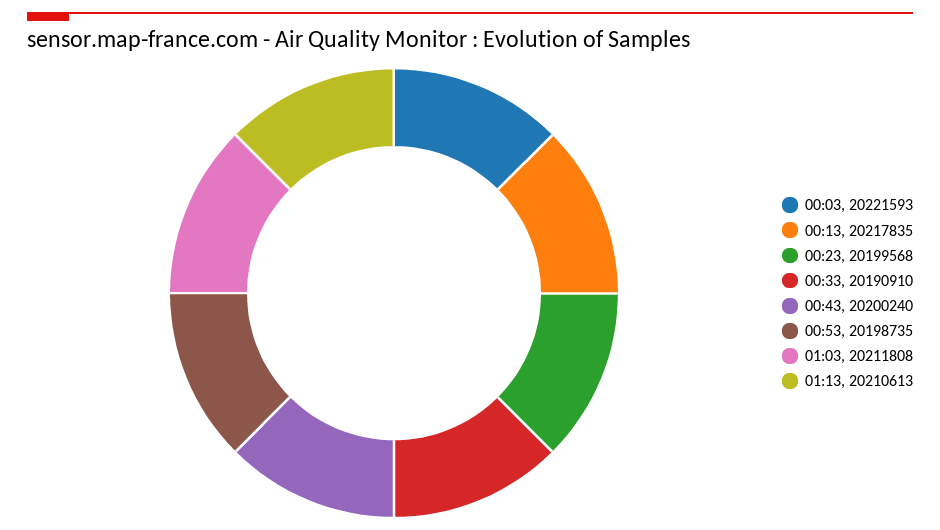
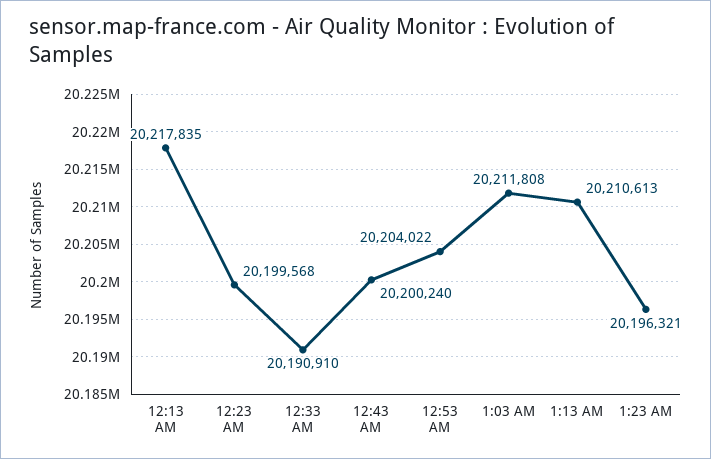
00:03: 20221593 -> none
00:53: 20198735 -> 20204022
1:23 AM: none -> 20196321

